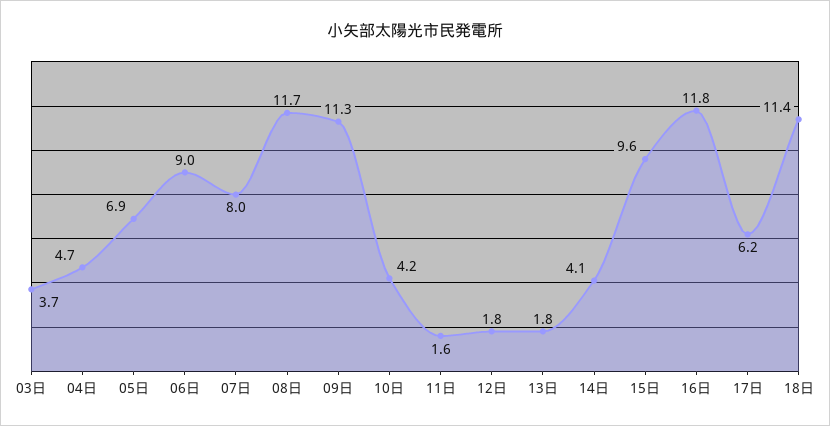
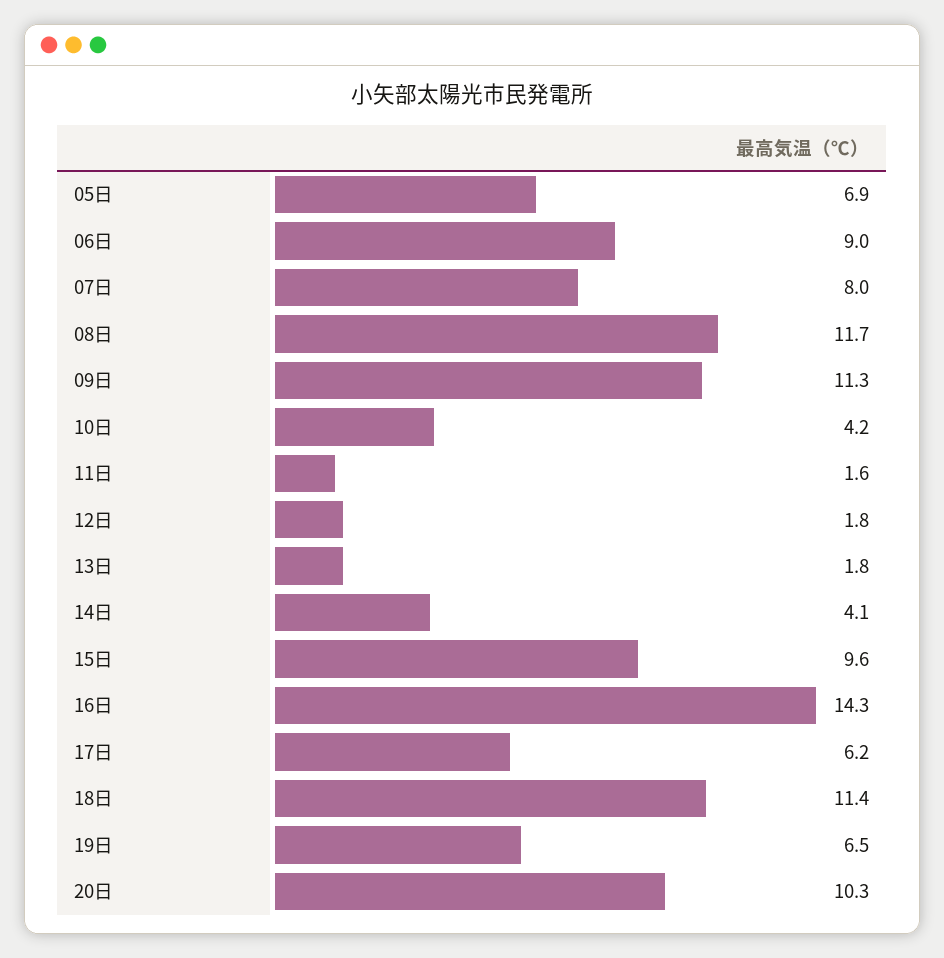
03日: 3.7 -> none
04日: 4.7 -> none
16日: 11.8 -> 14.3
19日: none -> 6.5
20日: none -> 10.3

